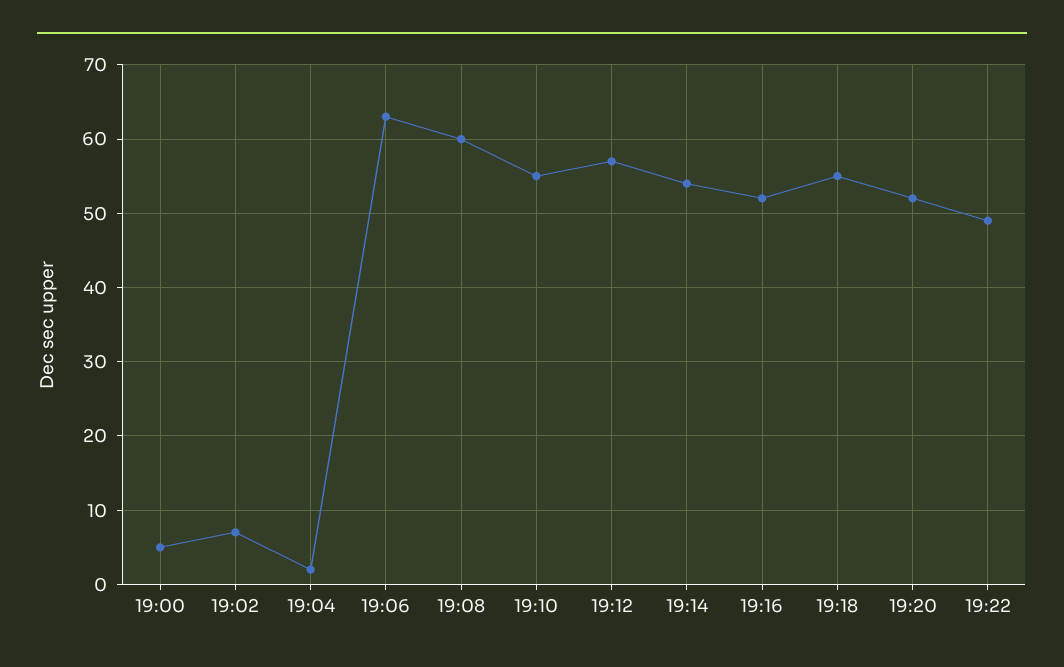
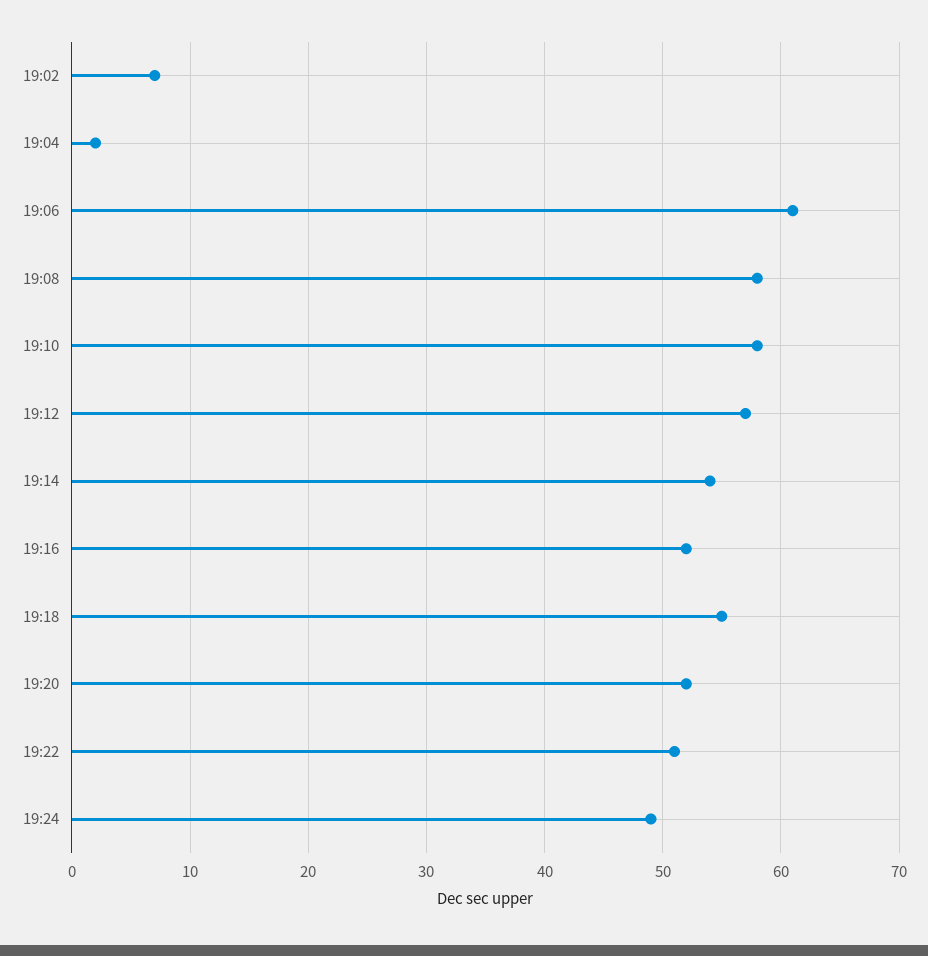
19:00: 5 -> none
19:06: 63 -> 61
19:08: 60 -> 58
19:10: 55 -> 58
19:22: 49 -> 51
19:24: none -> 49

